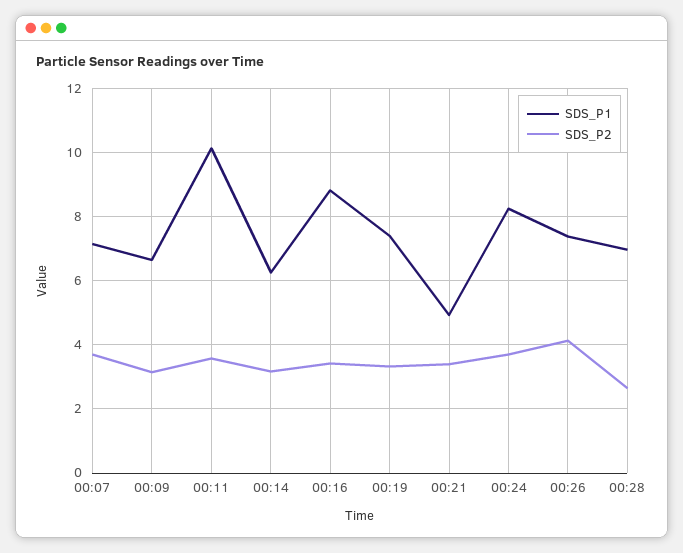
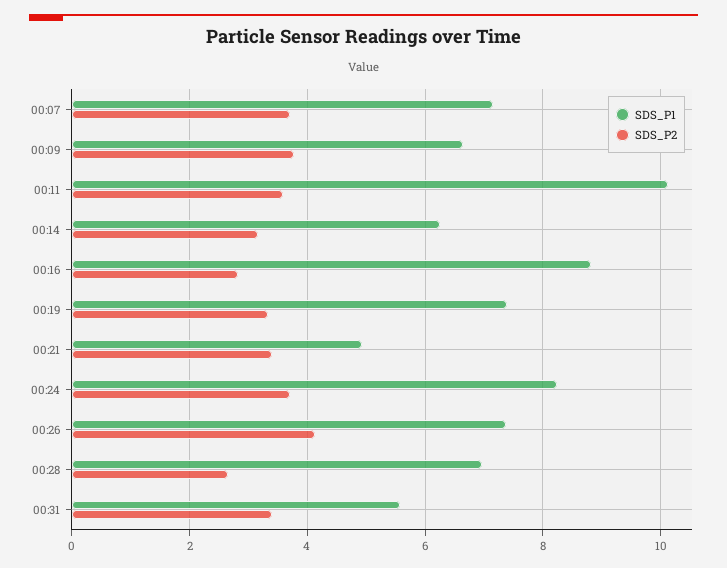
SDS_P2, 00:09: 3.2 -> 3.8
SDS_P2, 00:16: 3.4 -> 2.8
SDS_P1, 00:31: none -> 5.6
SDS_P2, 00:31: none -> 3.4

